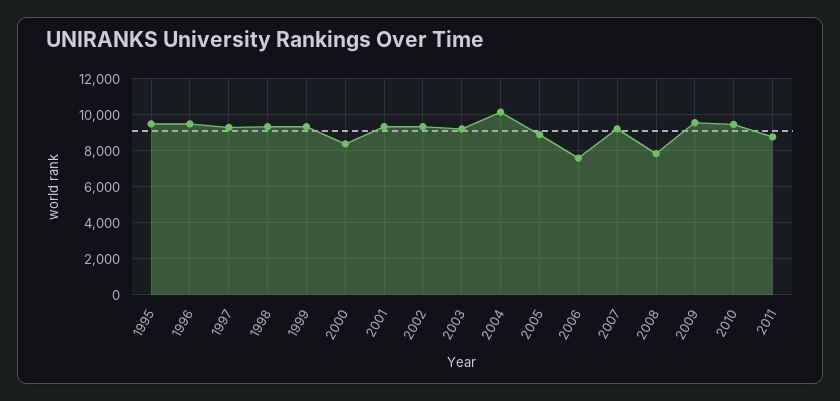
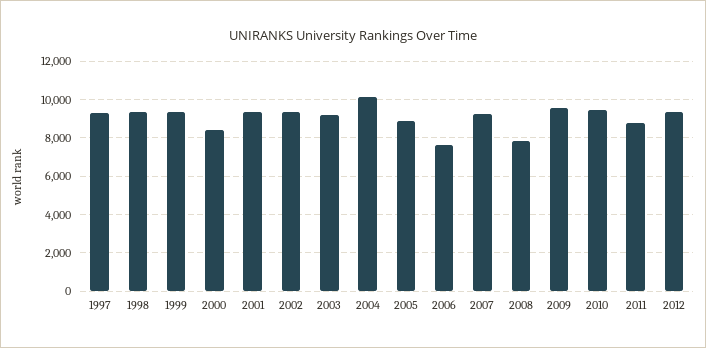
1995: 9500 -> none
1996: 9500 -> none
2012: none -> 9500

